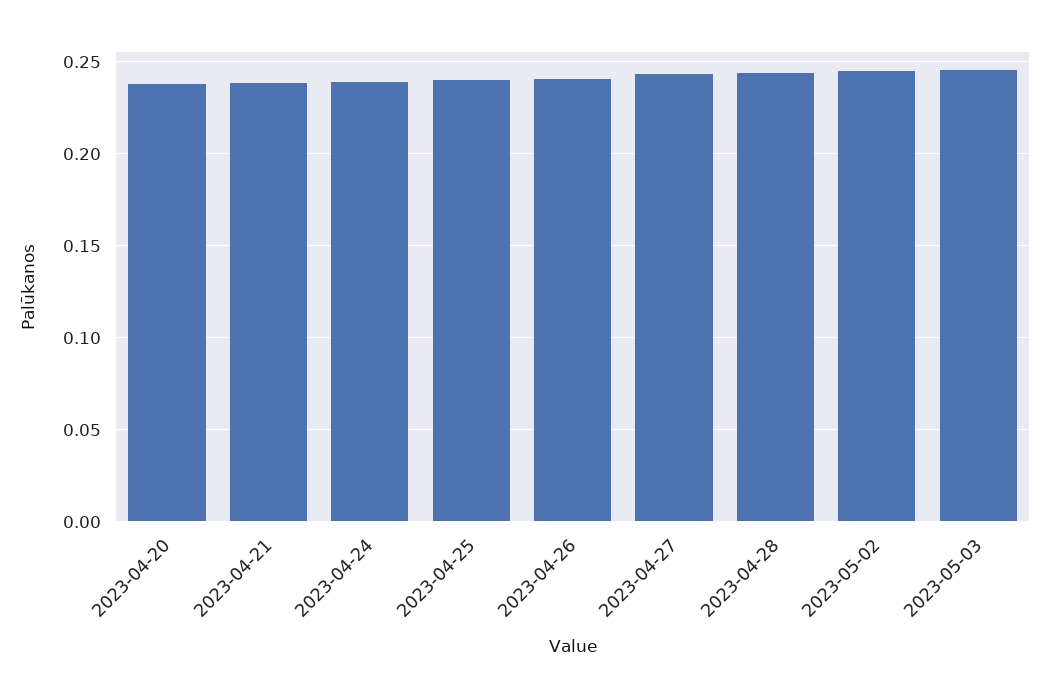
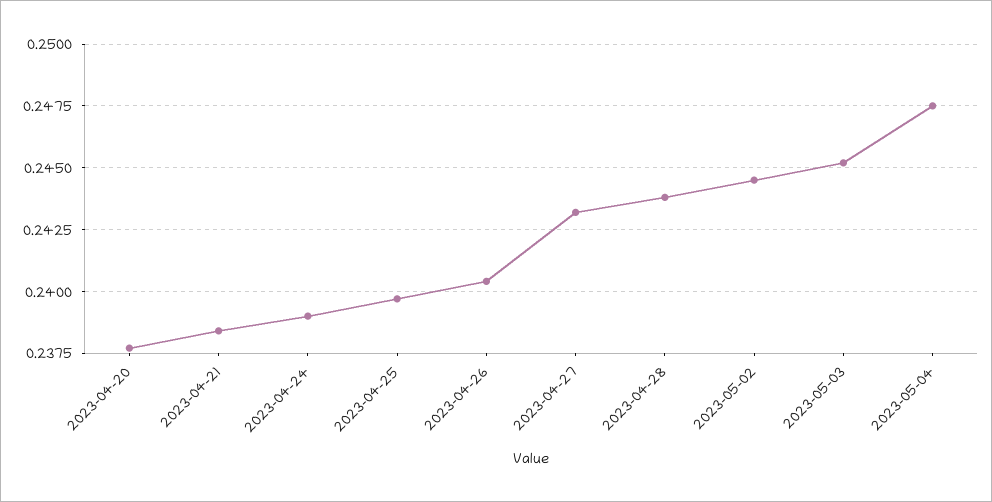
2023-05-04: none -> 0.2475

